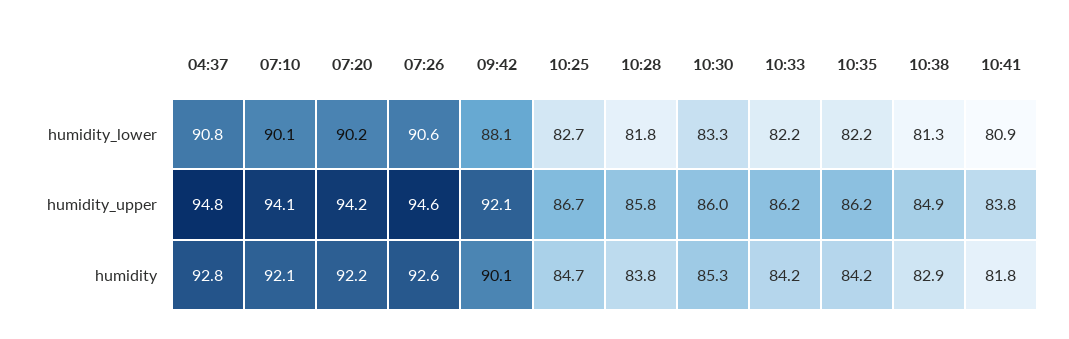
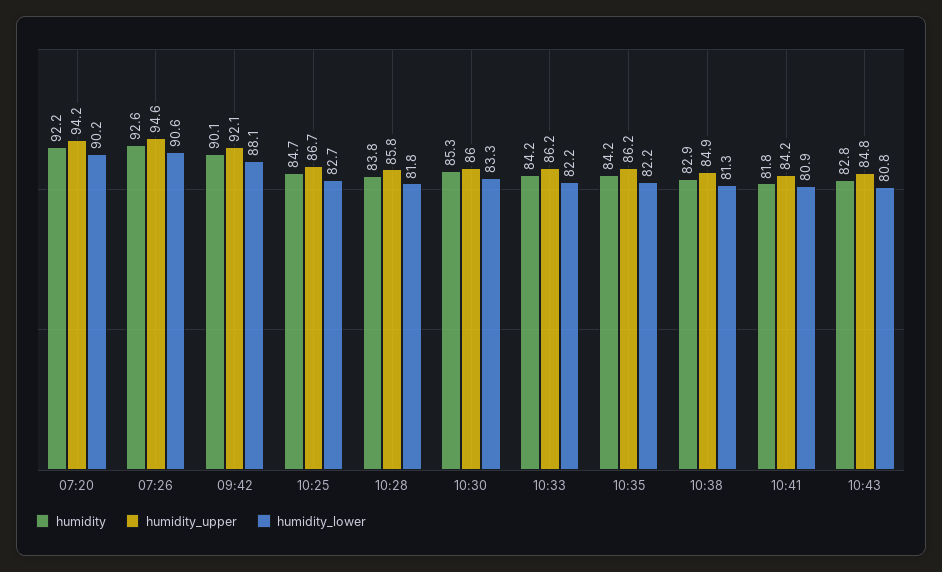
humidity_lower, 04:37: 90.8 -> none
humidity_lower, 07:10: 90.1 -> none
humidity_upper, 04:37: 94.8 -> none
humidity_upper, 07:10: 94.1 -> none
humidity_upper, 10:41: 83.8 -> 84.2
humidity, 04:37: 92.8 -> none
humidity, 07:10: 92.1 -> none
humidity, 10:43: none -> 82.8
humidity_upper, 10:43: none -> 84.8
humidity_lower, 10:43: none -> 80.8

